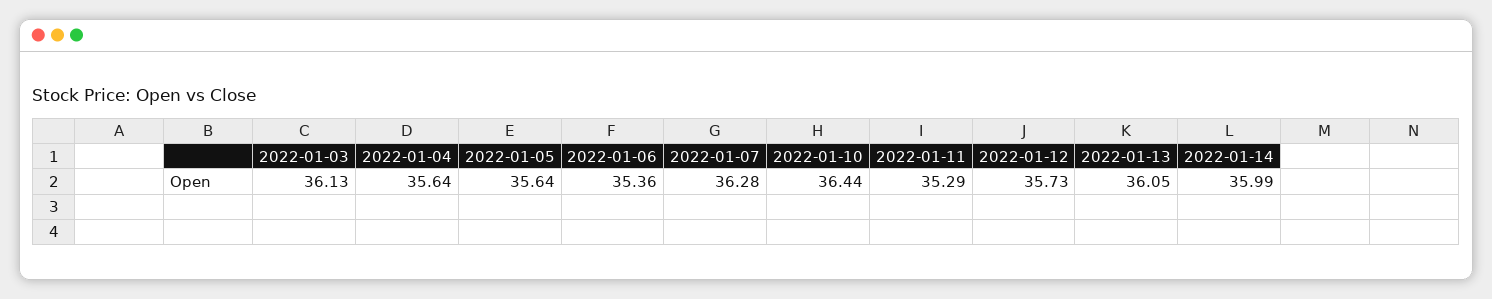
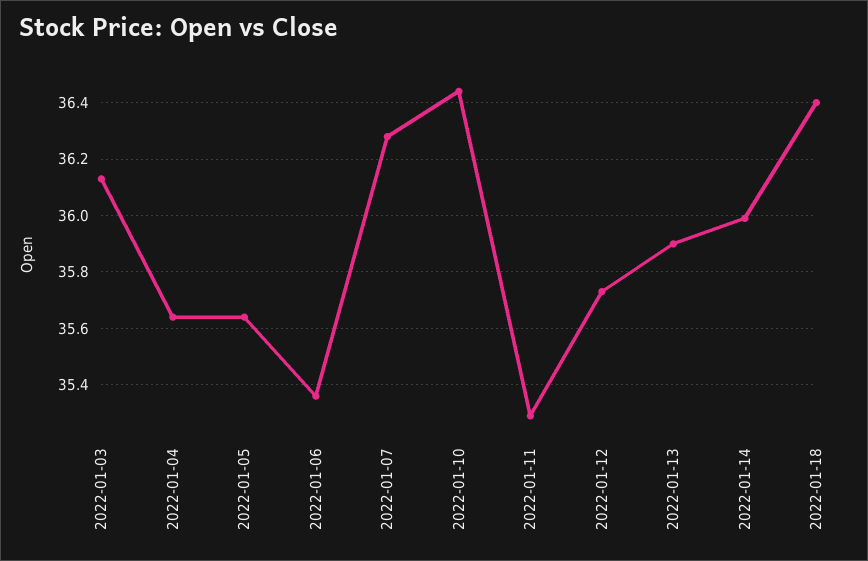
2022-01-13: 36.05 -> 35.9
2022-01-18: none -> 36.4

